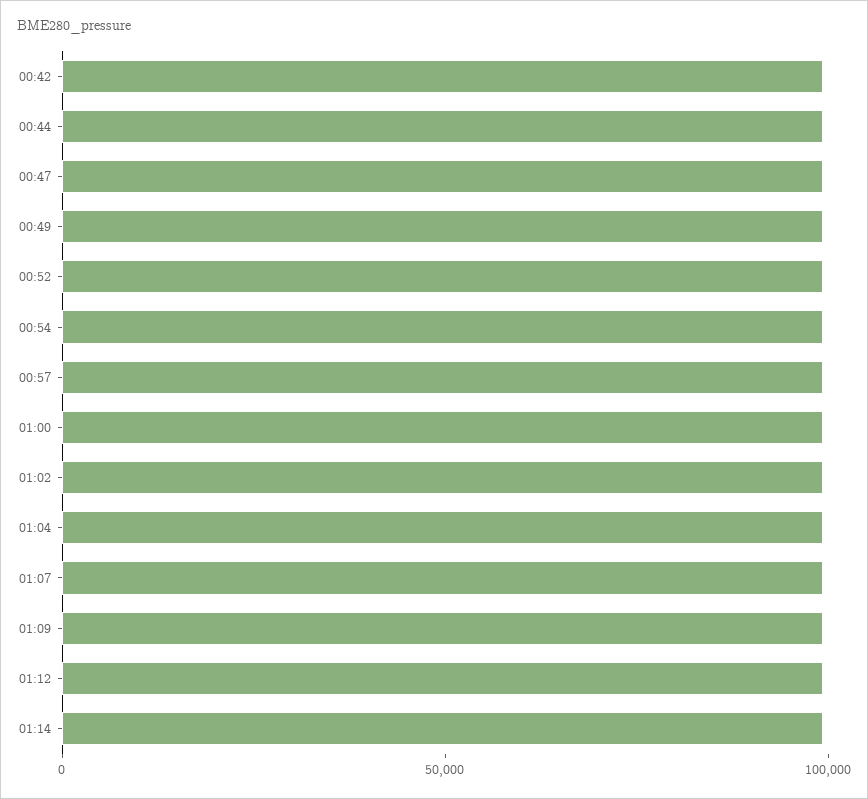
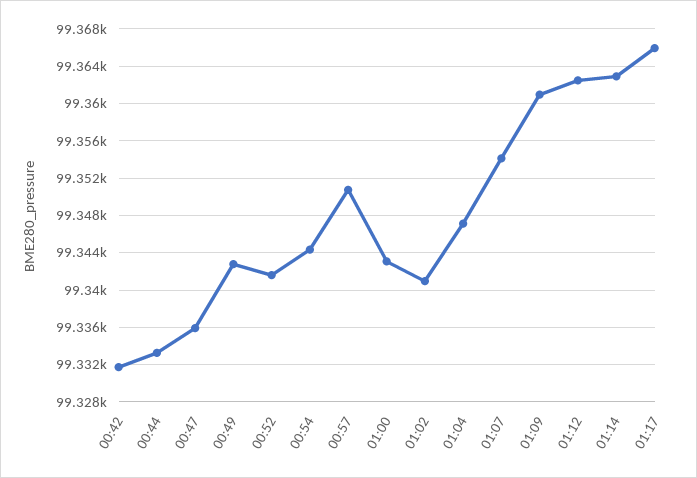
01:17: none -> 99366

